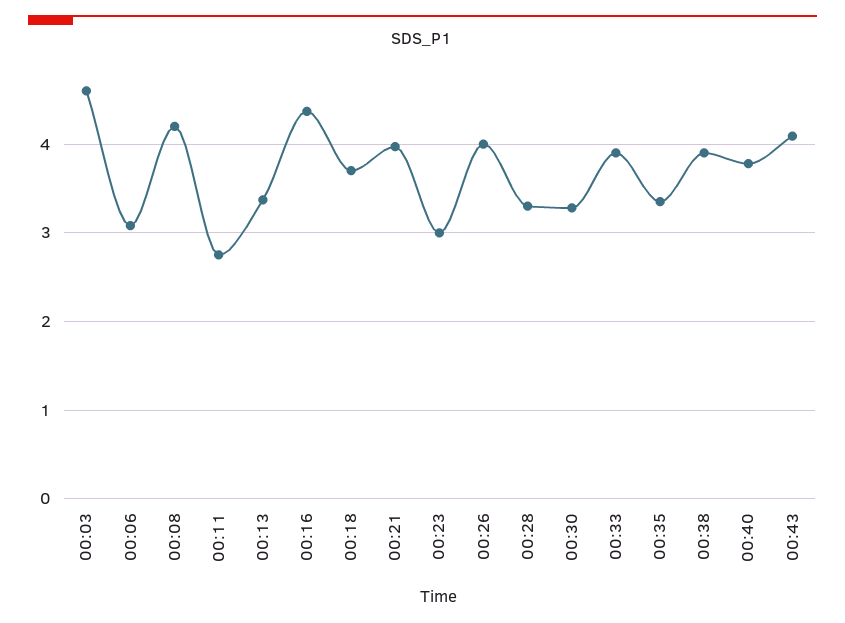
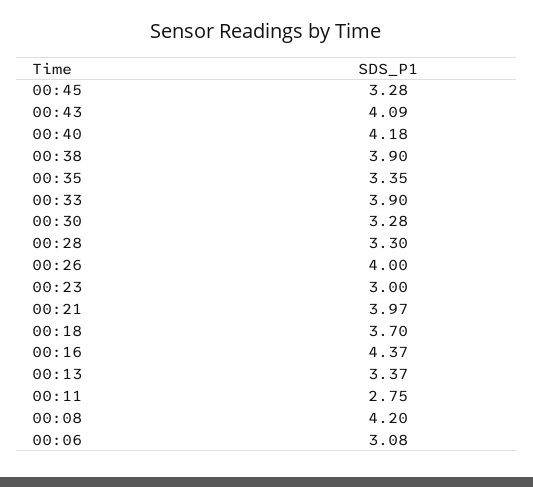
00:03: 4.6 -> none
00:40: 3.8 -> 4.18
00:45: none -> 3.28

